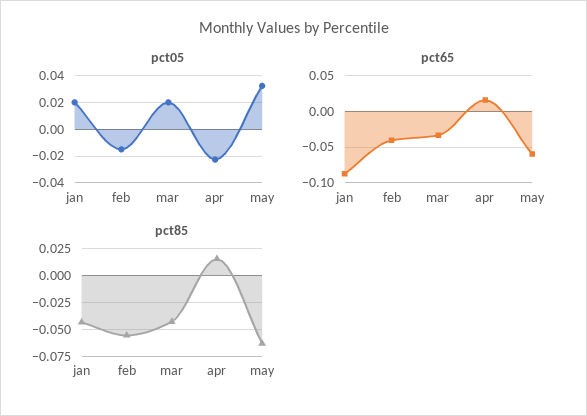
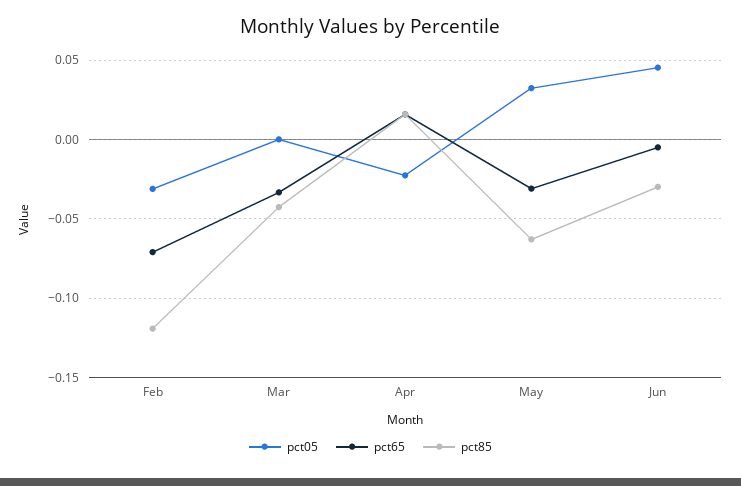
pct05, jan: 0.02 -> none
pct05, feb: -0.015 -> -0.03
pct05, mar: 0.02 -> 0
pct65, jan: -0.09 -> none
pct65, feb: -0.04 -> -0.07
pct65, may: -0.06 -> -0.03
pct85, jan: -0.05 -> none
pct85, feb: -0.05 -> -0.12
pct05, Jun: none -> 0.045
pct65, Jun: none -> -0.005
pct85, Jun: none -> -0.03

